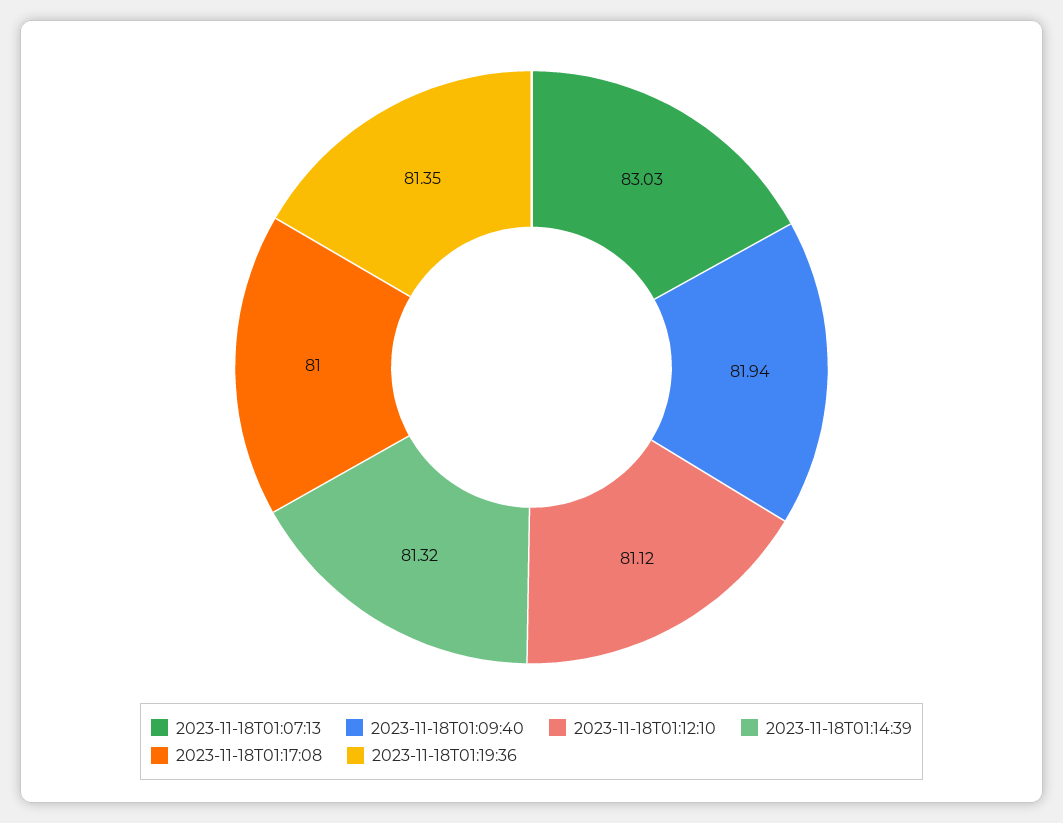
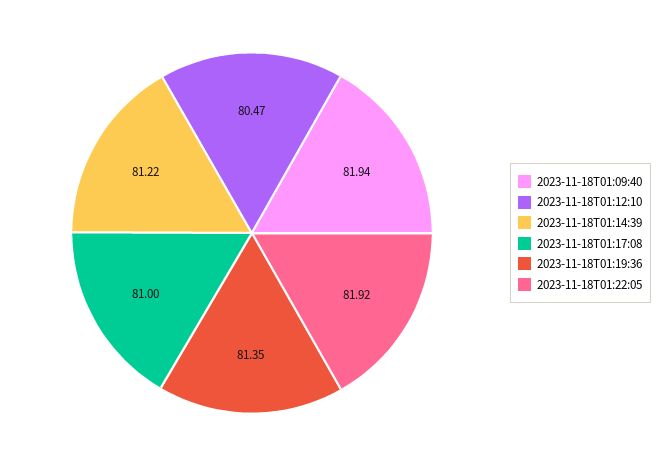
2023-11-18T01:07:13: 83.03 -> none
2023-11-18T01:12:10: 81.12 -> 80.47
2023-11-18T01:14:39: 81.32 -> 81.22
2023-11-18T01:22:05: none -> 81.92

